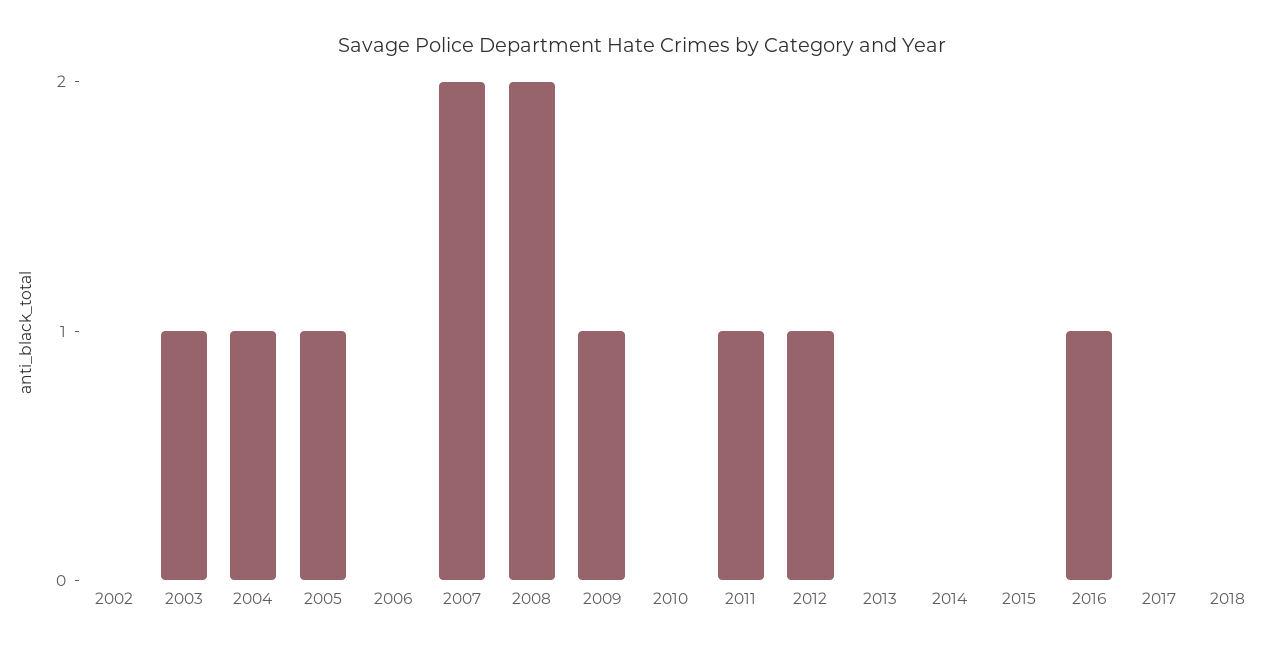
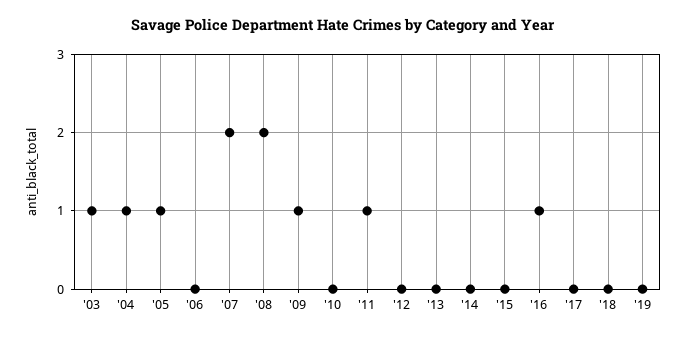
2002: 0 -> none
2012: 1 -> 0
'19: none -> 0

